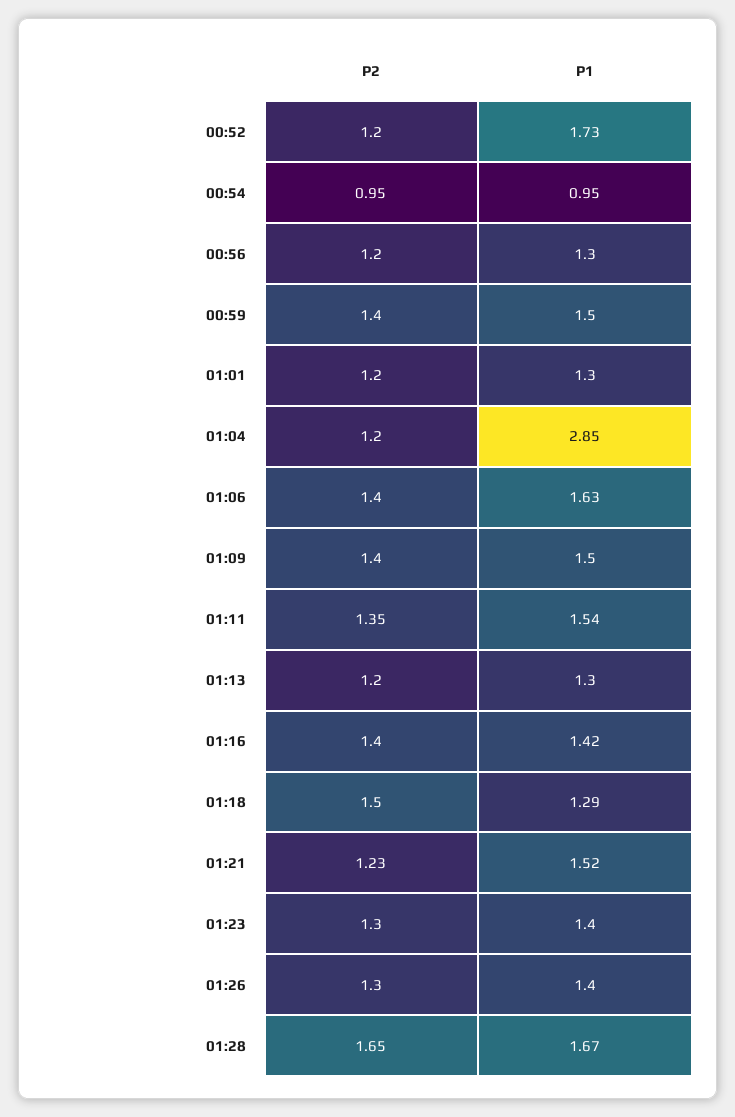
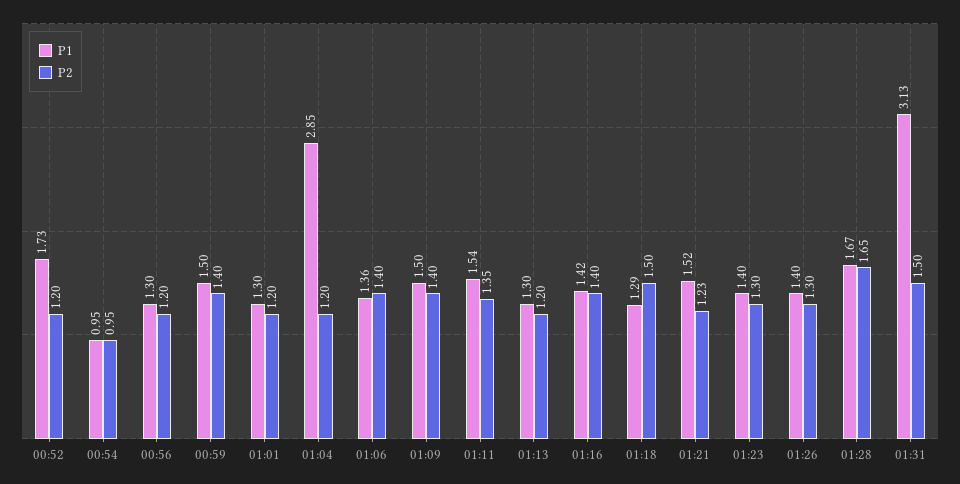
P1, 01:06: 1.63 -> 1.36
P1, 01:31: none -> 3.13
P2, 01:31: none -> 1.5

